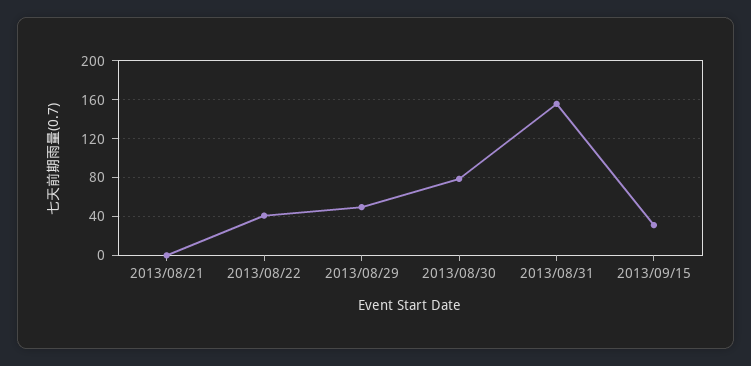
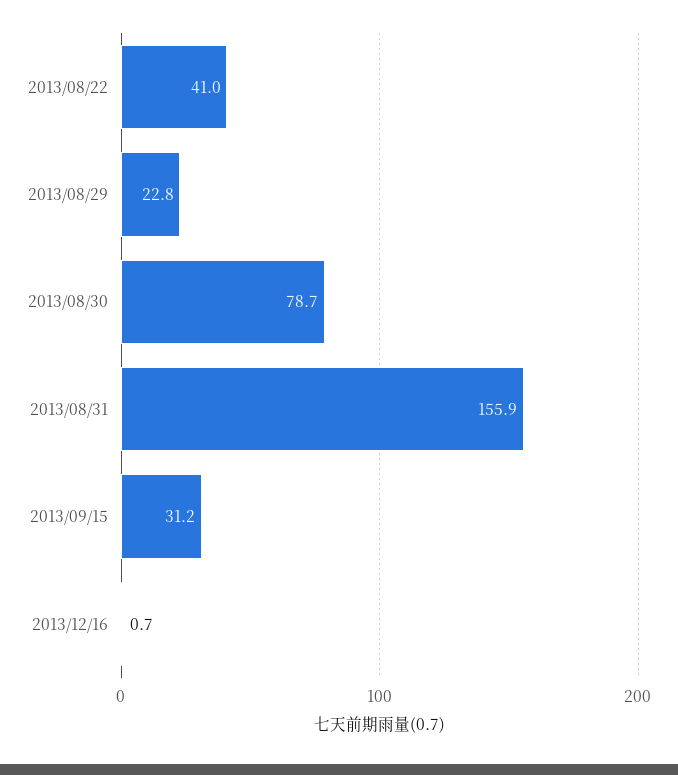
2013/08/21: 0 -> none
2013/08/29: 50 -> 22.8
2013/12/16: none -> 0.7

